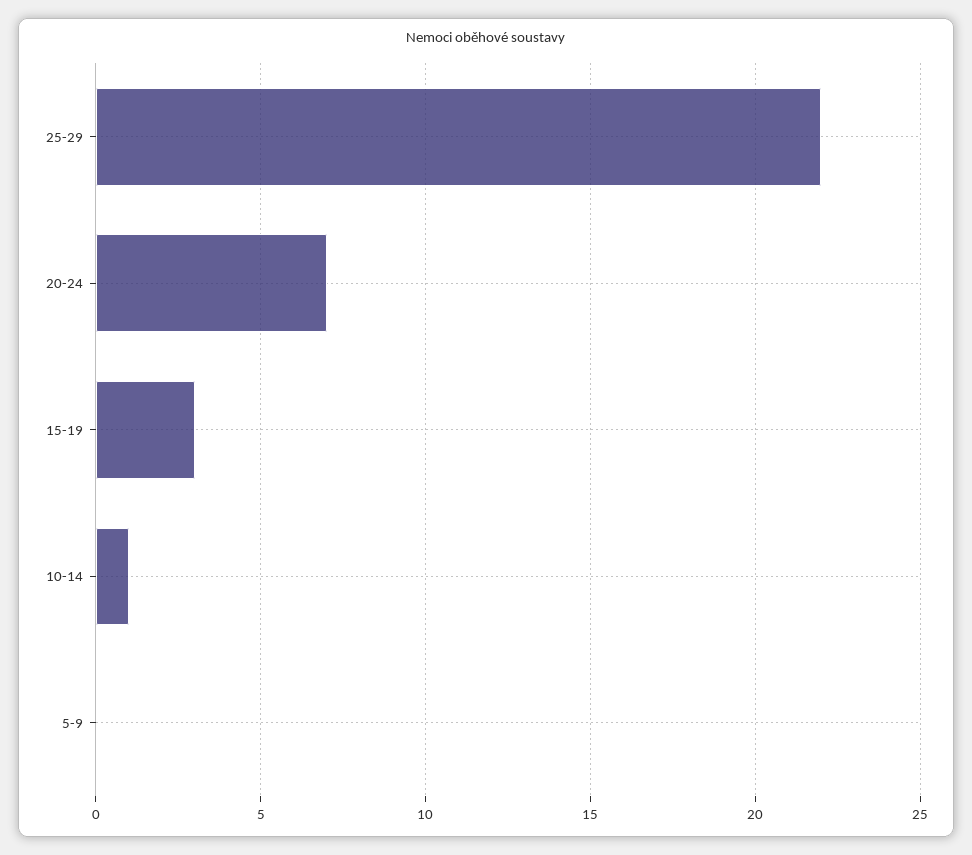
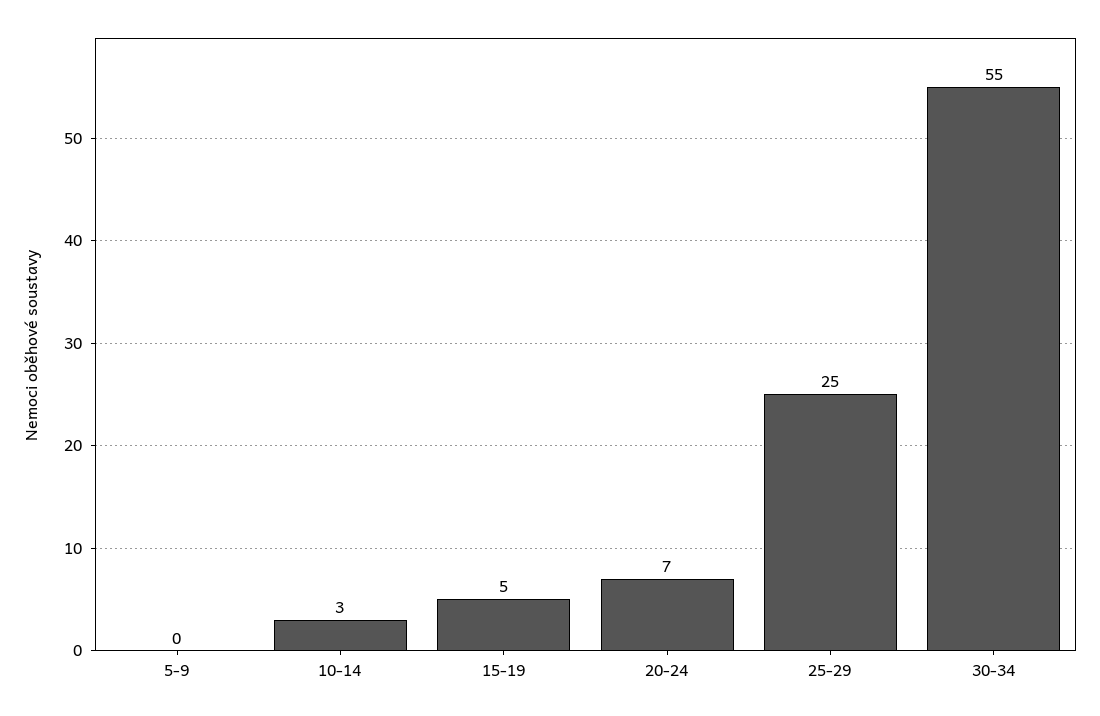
25-29: 22 -> 25
15-19: 3 -> 5
10-14: 1 -> 3
30-34: none -> 55

